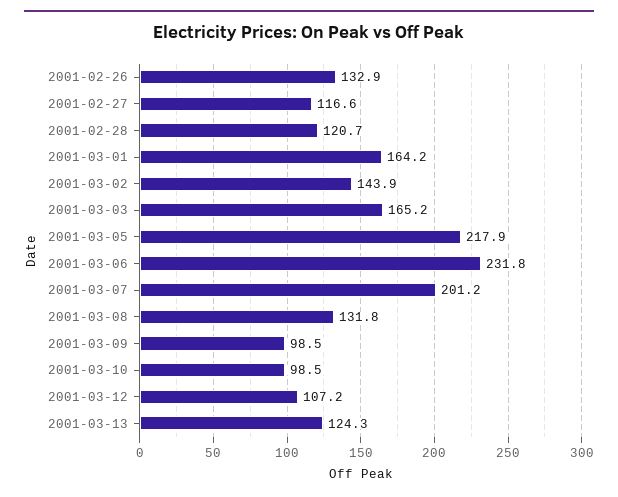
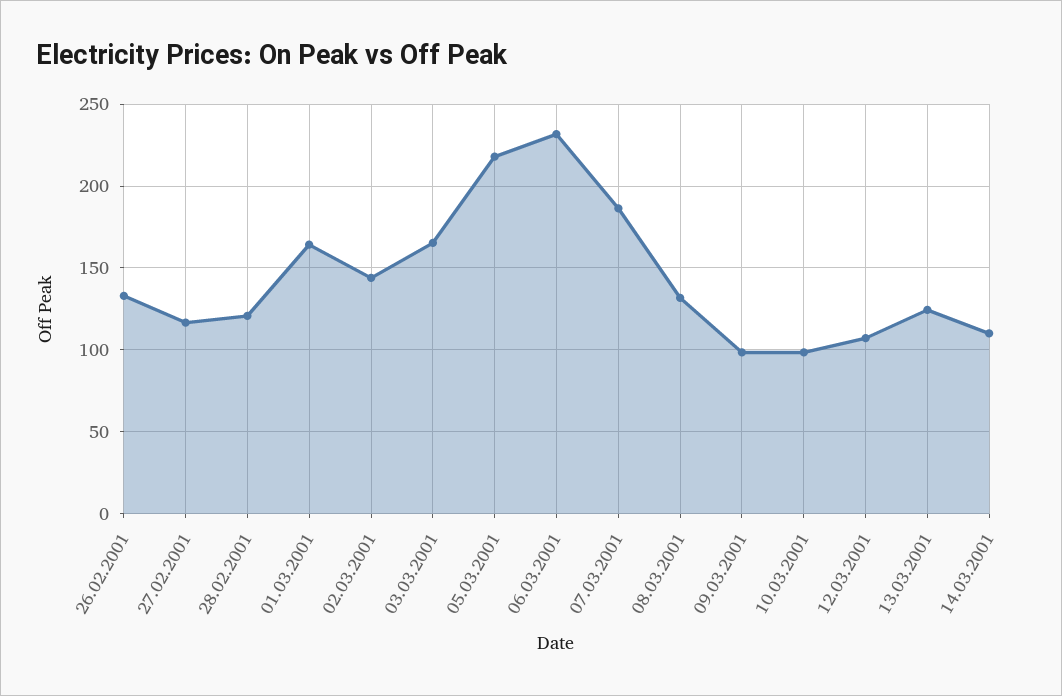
2001-03-07: 201.2 -> 185
14.03.2001: none -> 110

